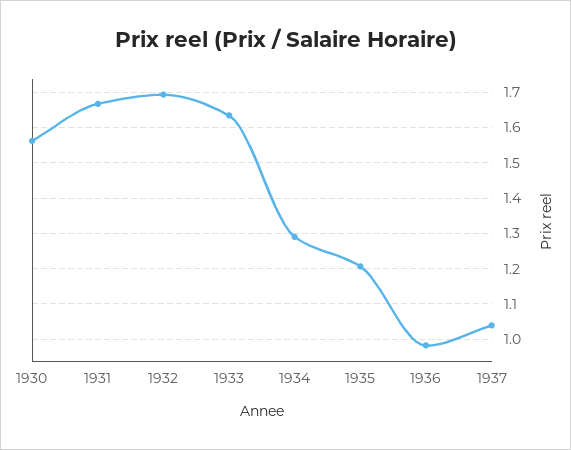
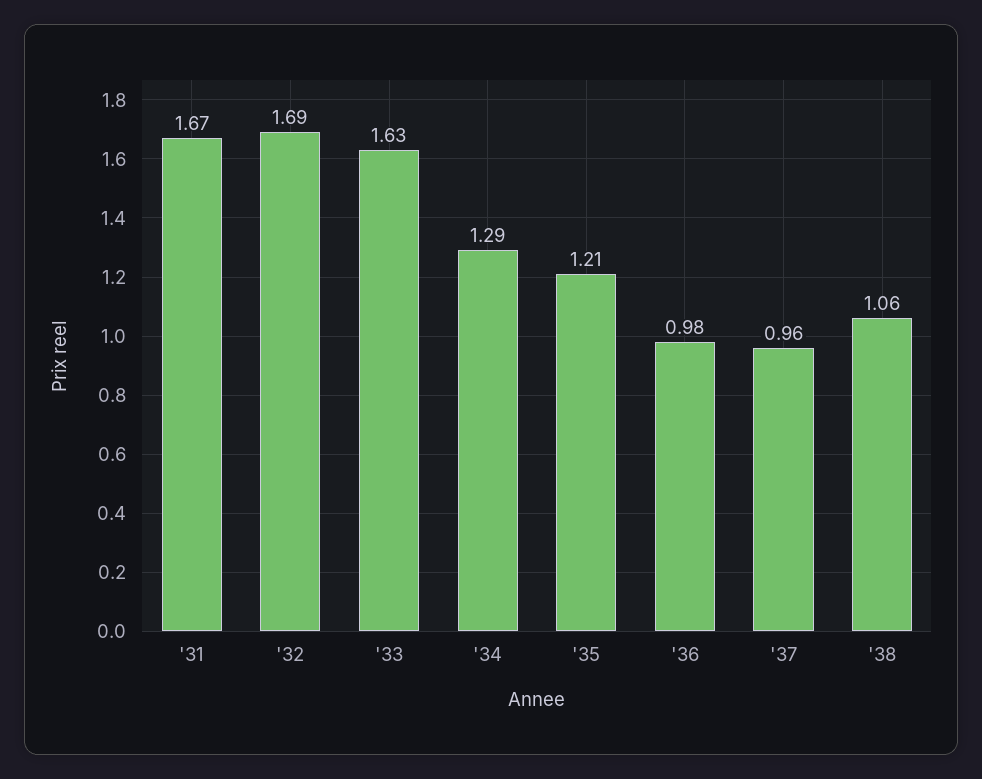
1930: 1.56 -> none
1937: 1.04 -> 0.96
'38: none -> 1.06

